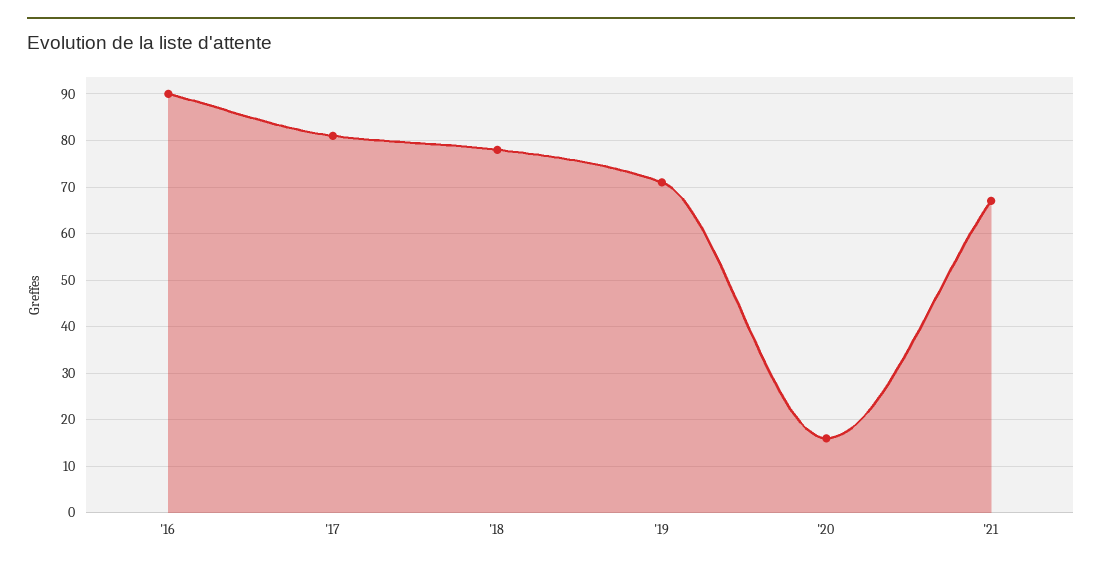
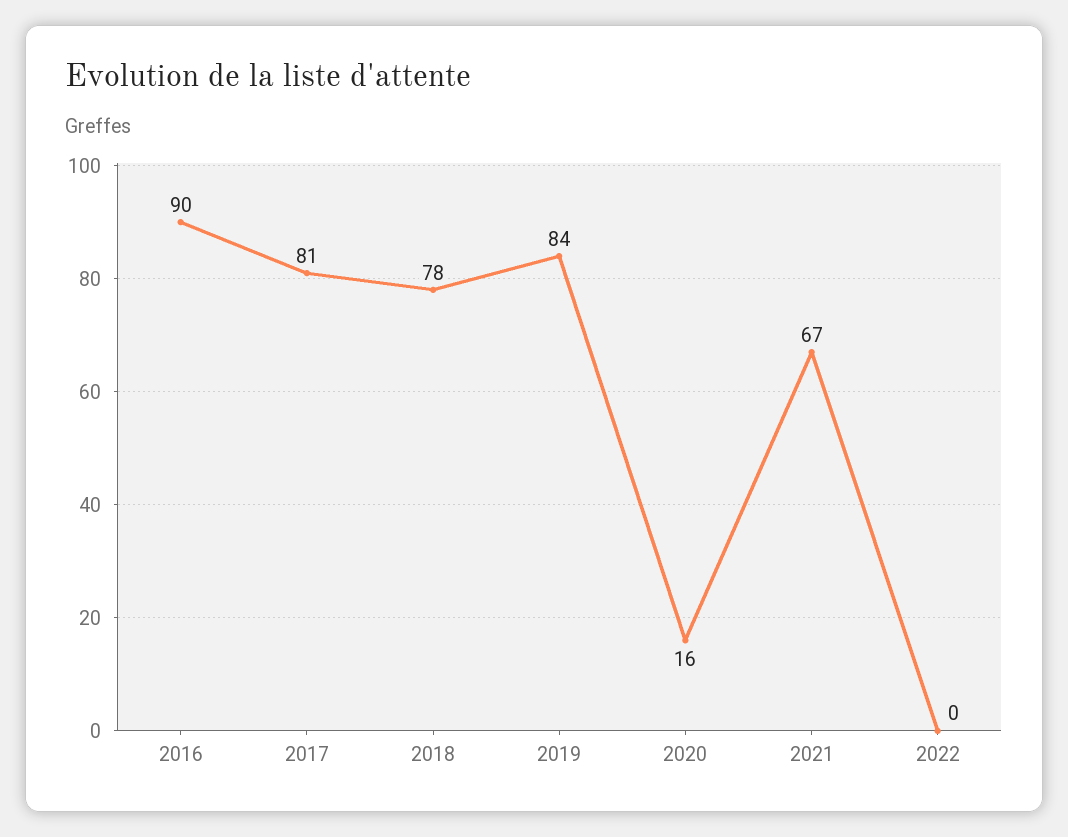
'19: 70 -> 84
2022: none -> 0

